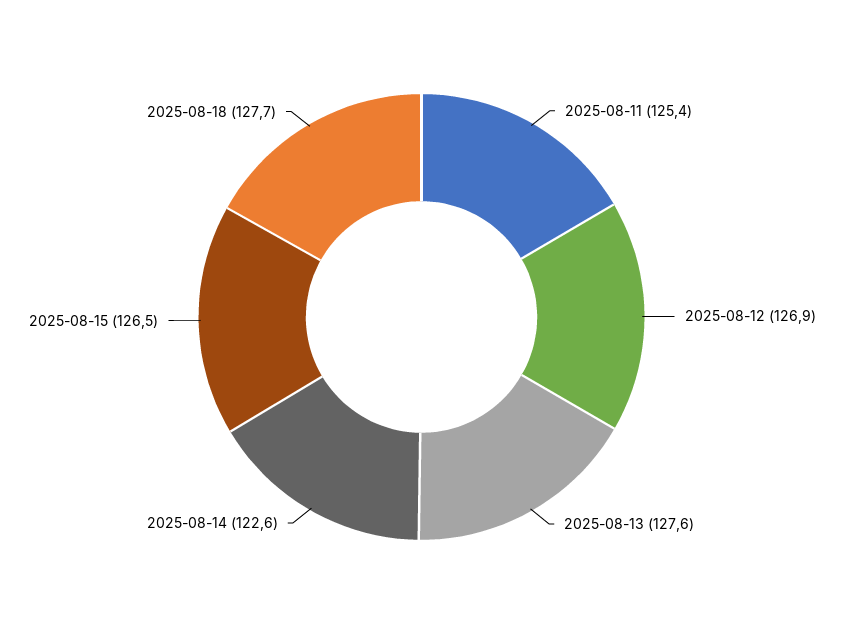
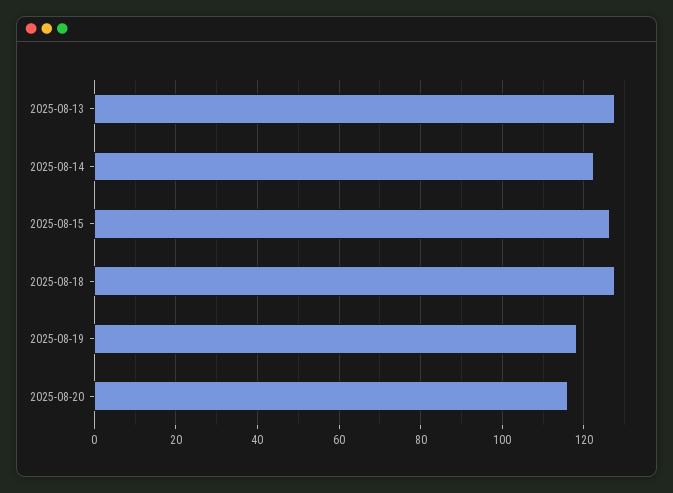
2025-08-11: 125.4 -> none
2025-08-12: 126.9 -> none
2025-08-19: none -> 118
2025-08-20: none -> 116

